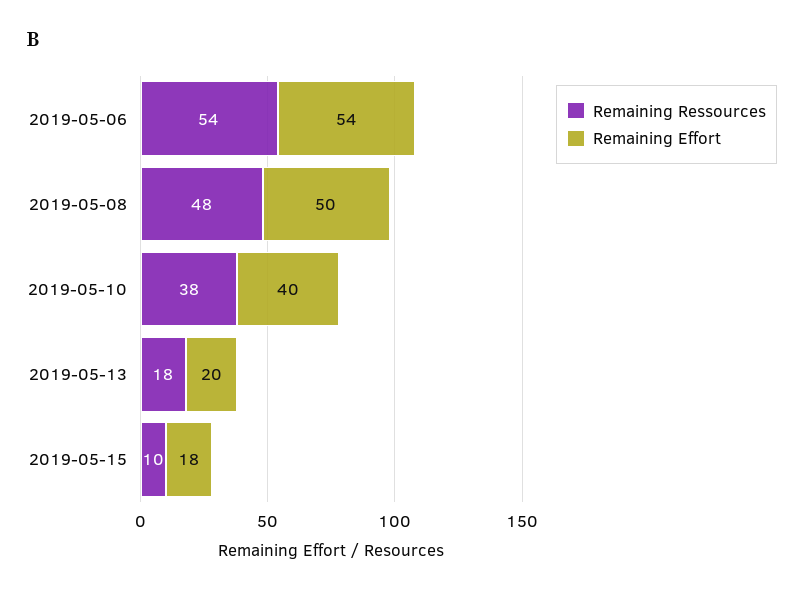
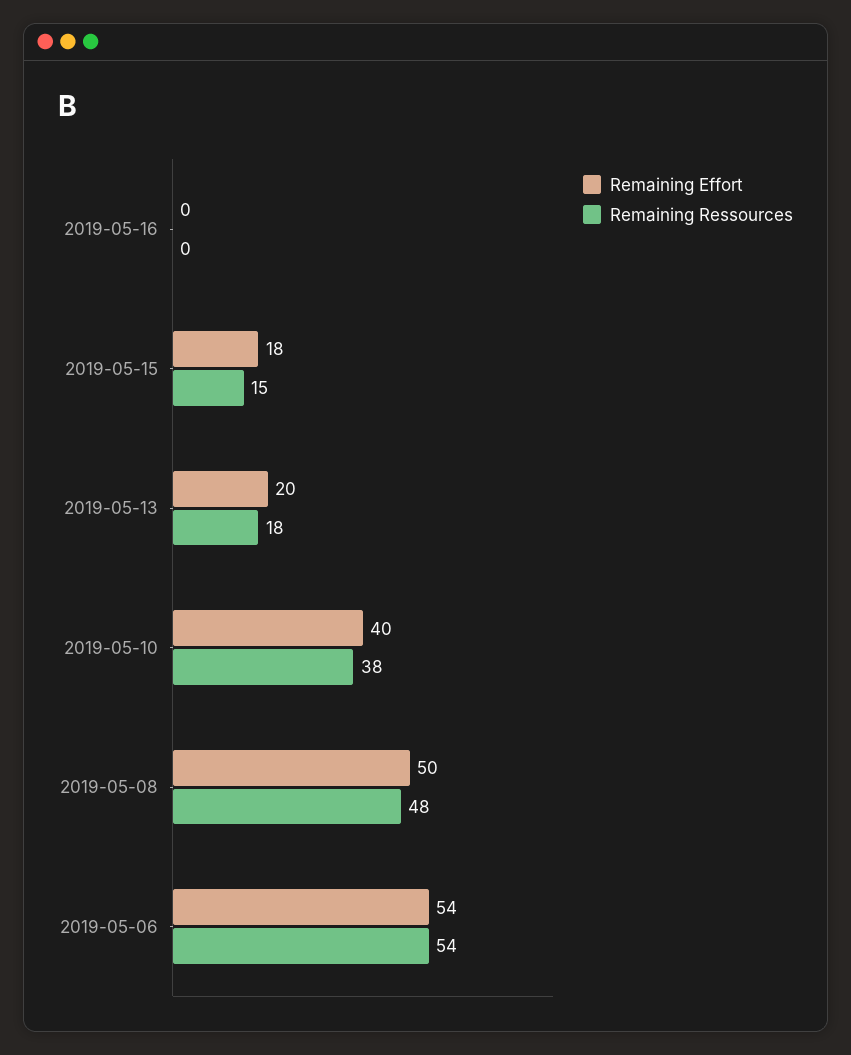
Remaining Ressources, 2019-05-15: 10 -> 15
Remaining Effort, 2019-05-16: none -> 0
Remaining Ressources, 2019-05-16: none -> 0

